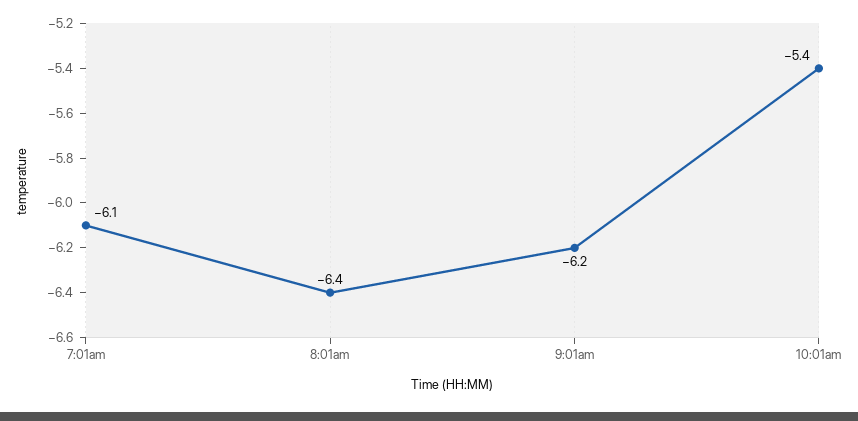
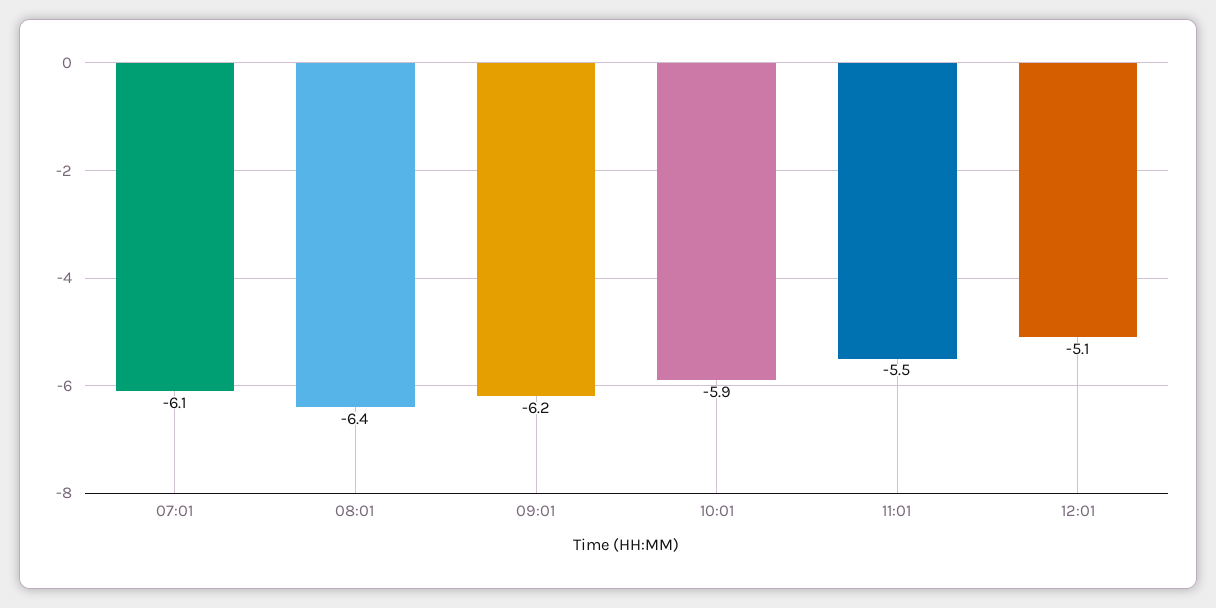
10:01am: -5.4 -> -5.9
11:01: none -> -5.5
12:01: none -> -5.1

